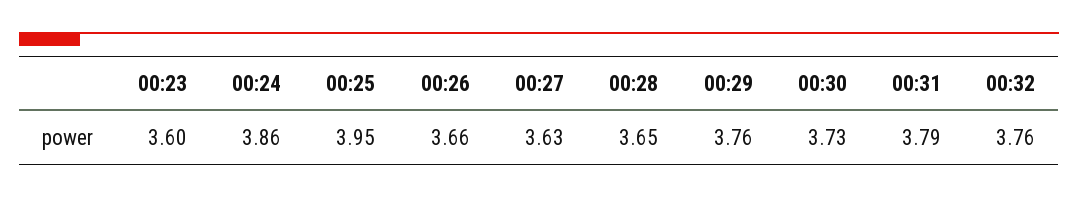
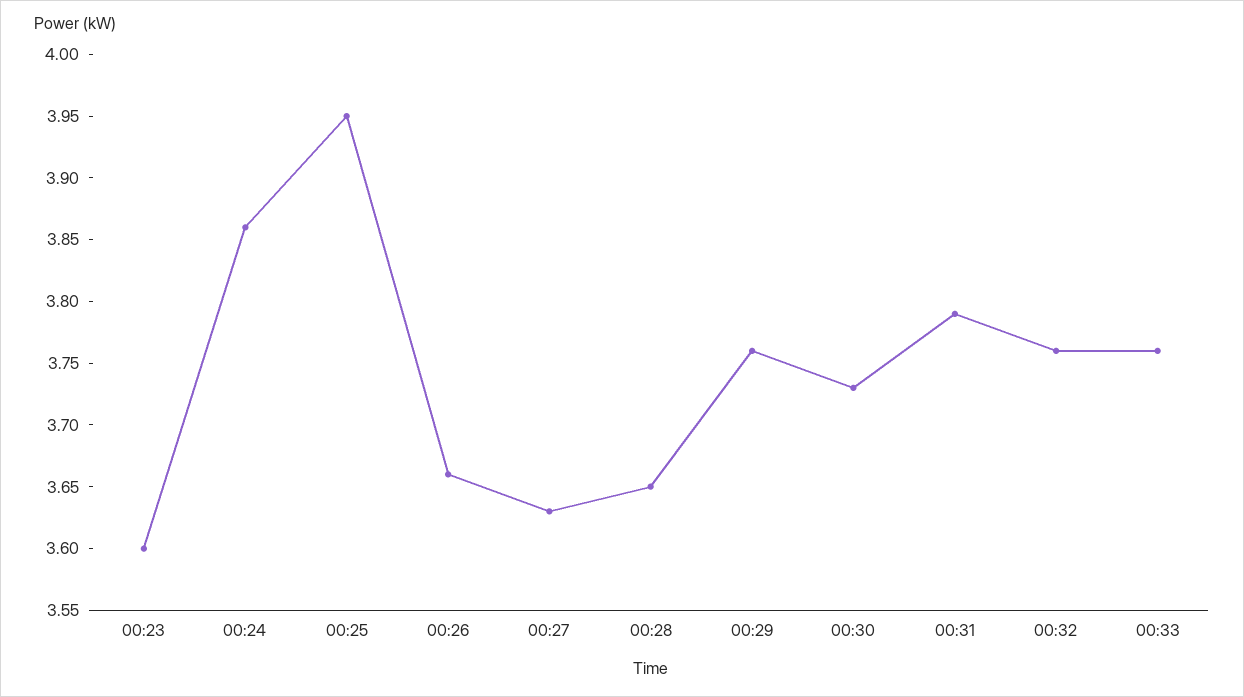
00:33: none -> 3.76

